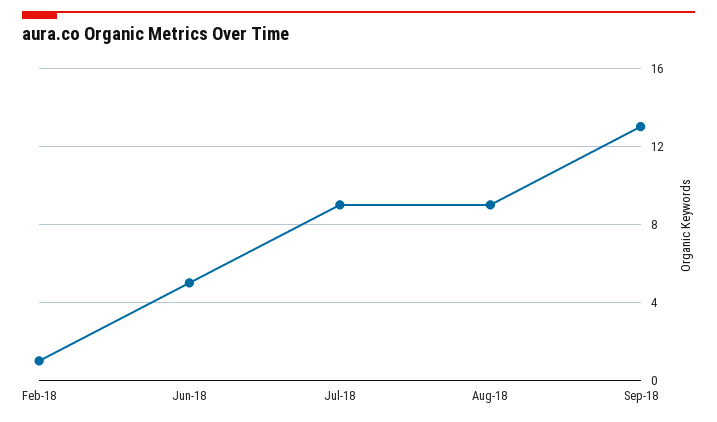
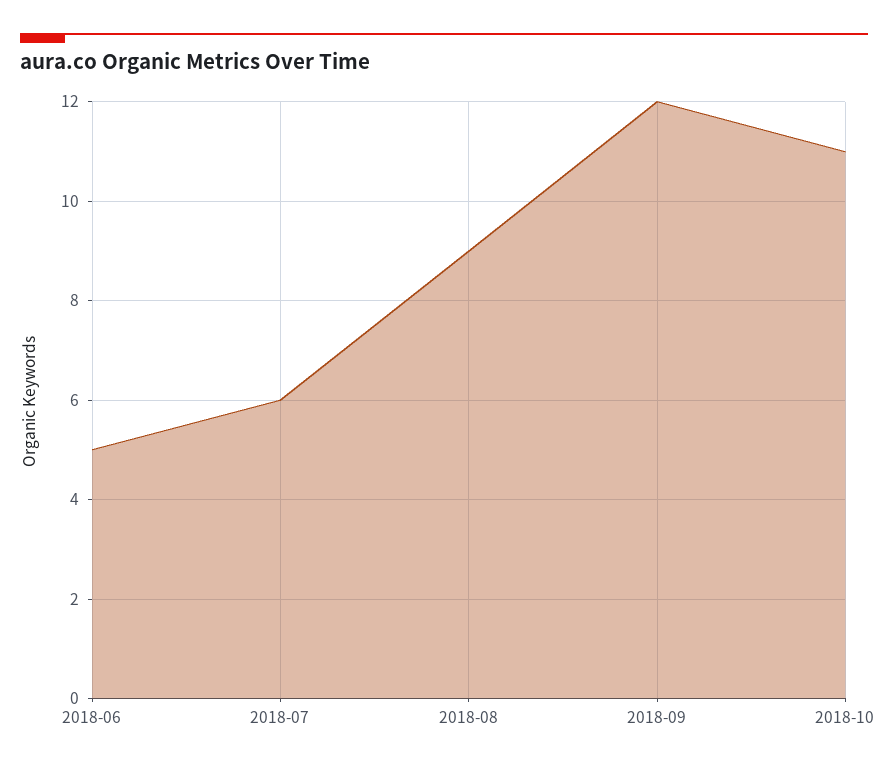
Feb-18: 1 -> none
Jul-18: 9 -> 6
Sep-18: 13 -> 12
2018-10: none -> 11

